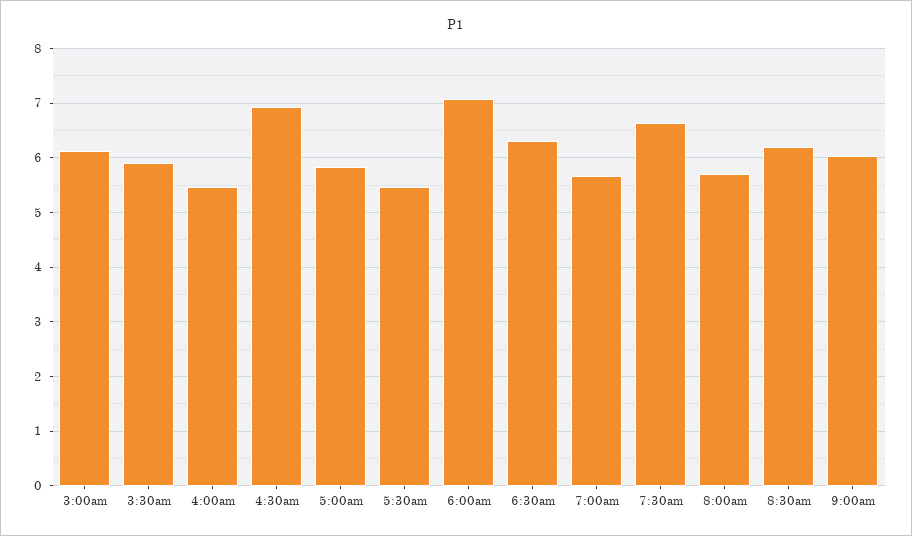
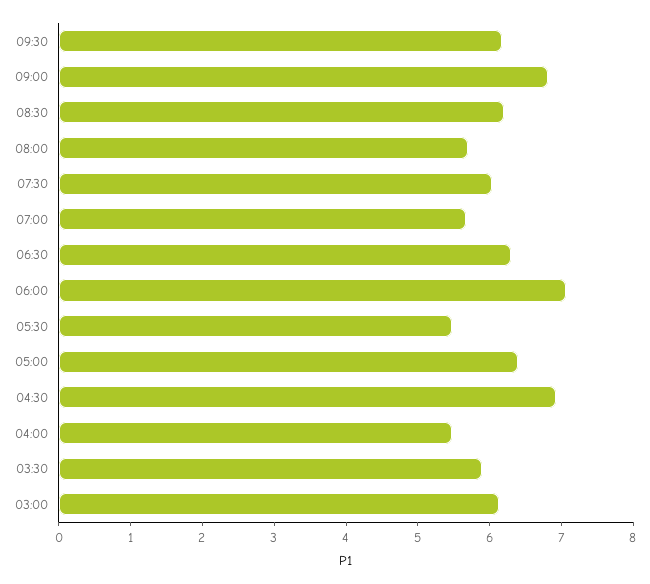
5:00am: 5.8 -> 6.4
7:30am: 6.6 -> 6
9:00am: 6 -> 6.8
09:30: none -> 6.2

